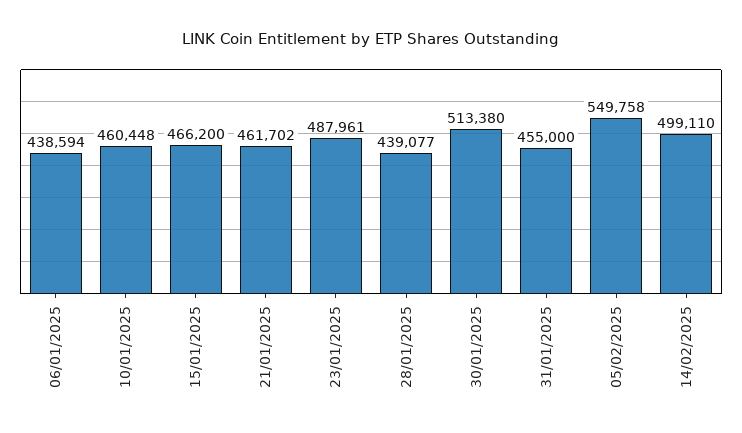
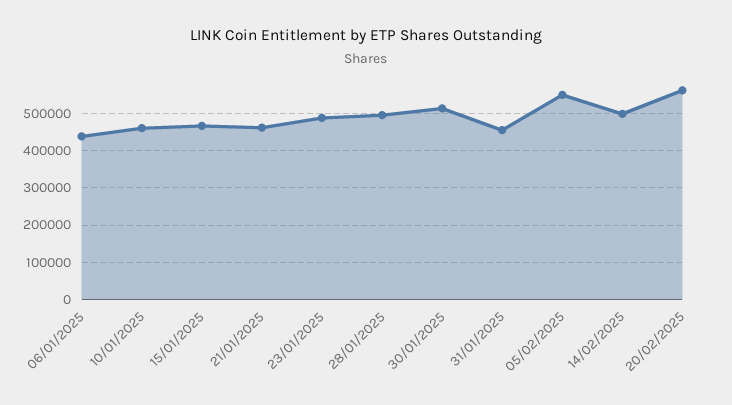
28/01/2025: 439077 -> 500000
20/02/2025: none -> 560000

